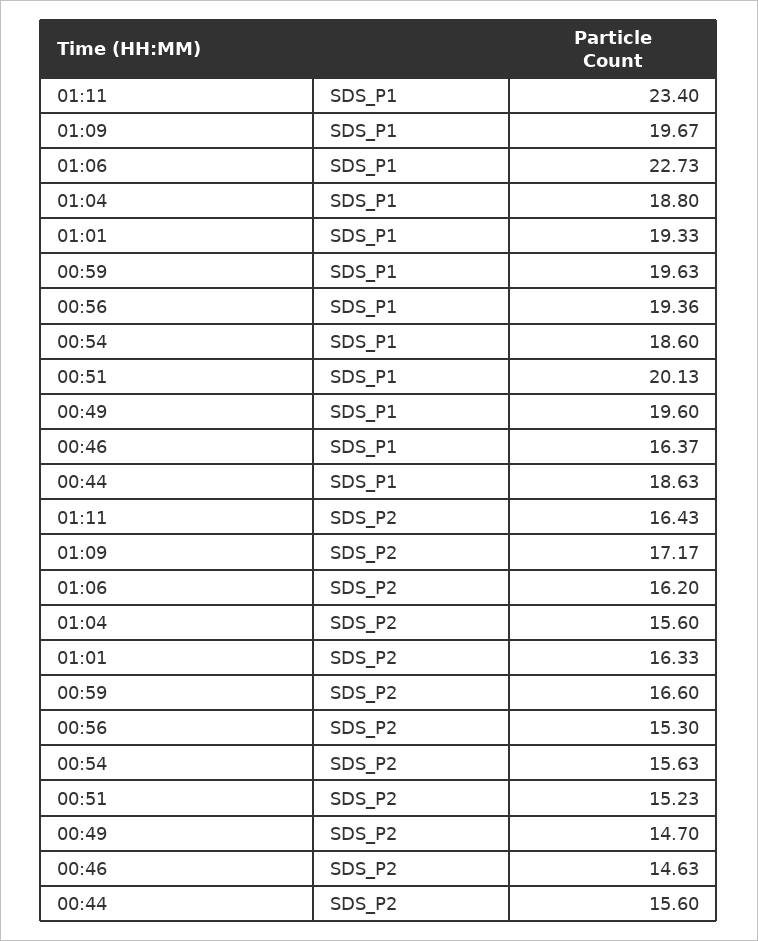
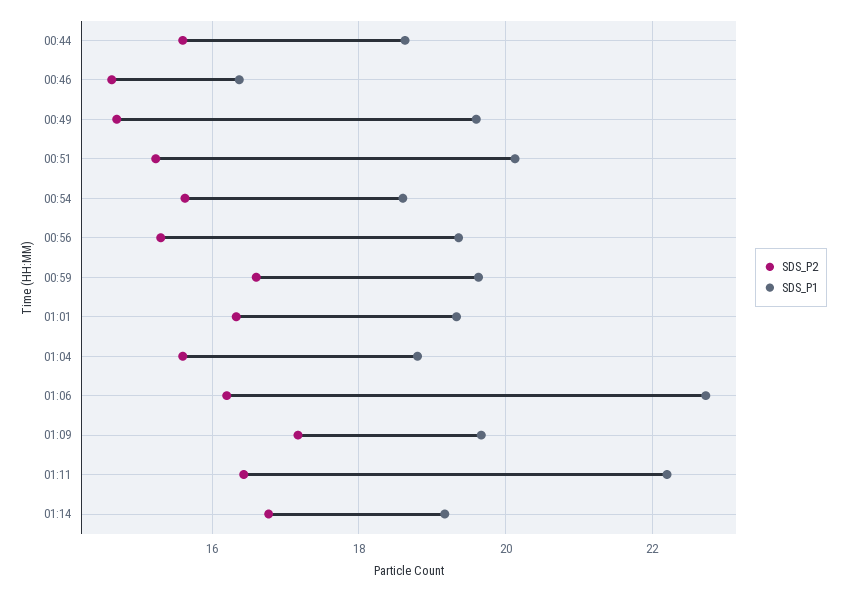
SDS_P1, 01:11: 23.4 -> 22.2
SDS_P2, 01:14: none -> 16.8
SDS_P1, 01:14: none -> 19.2

